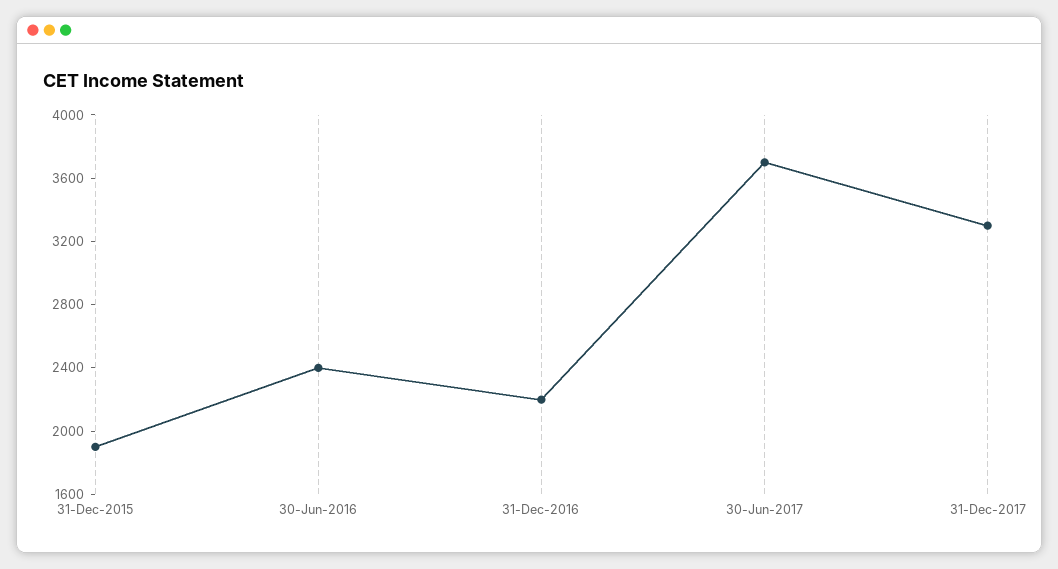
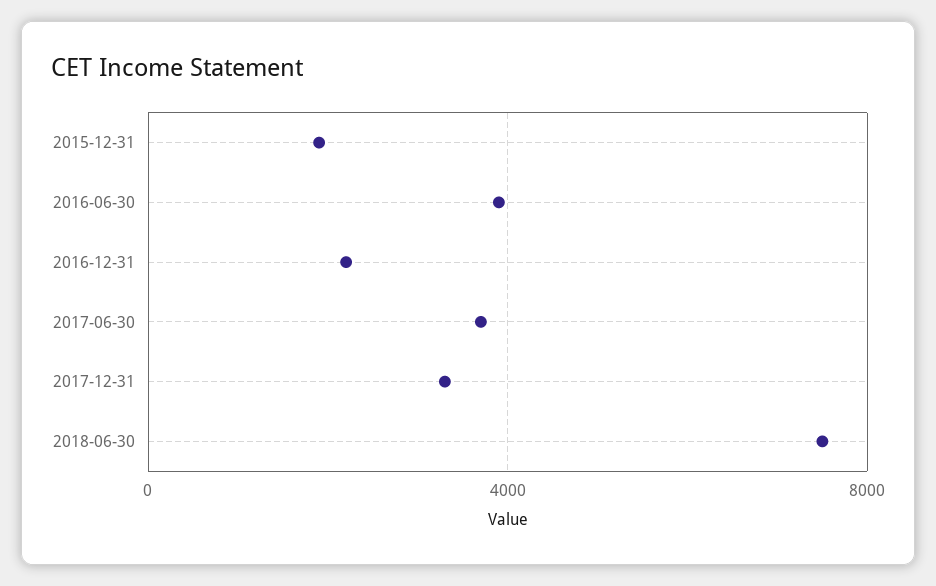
30-Jun-2016: 2400 -> 4000
2018-06-30: none -> 7500

